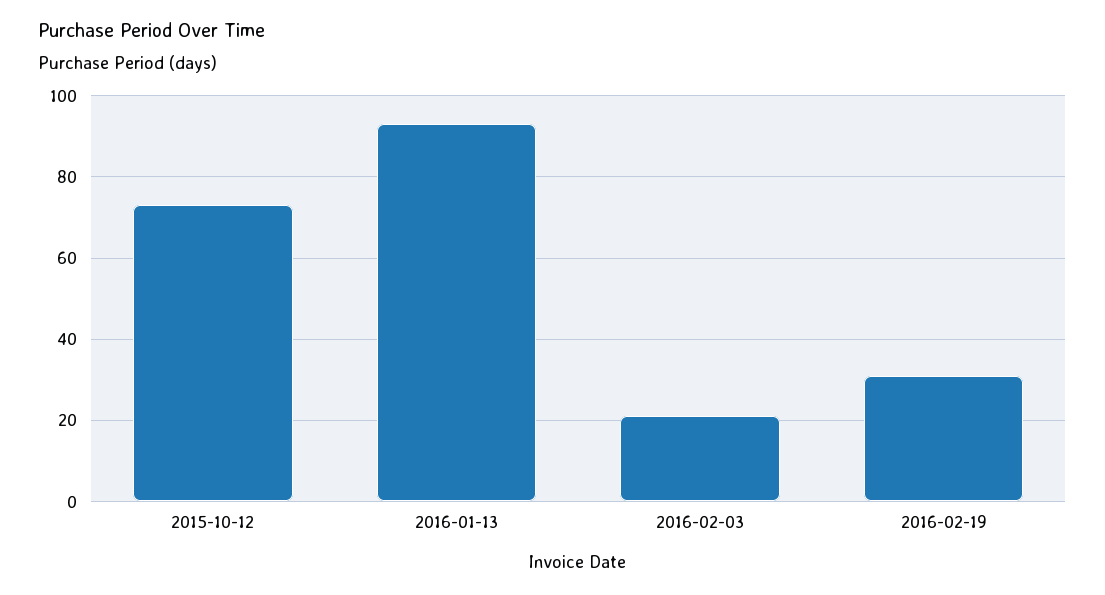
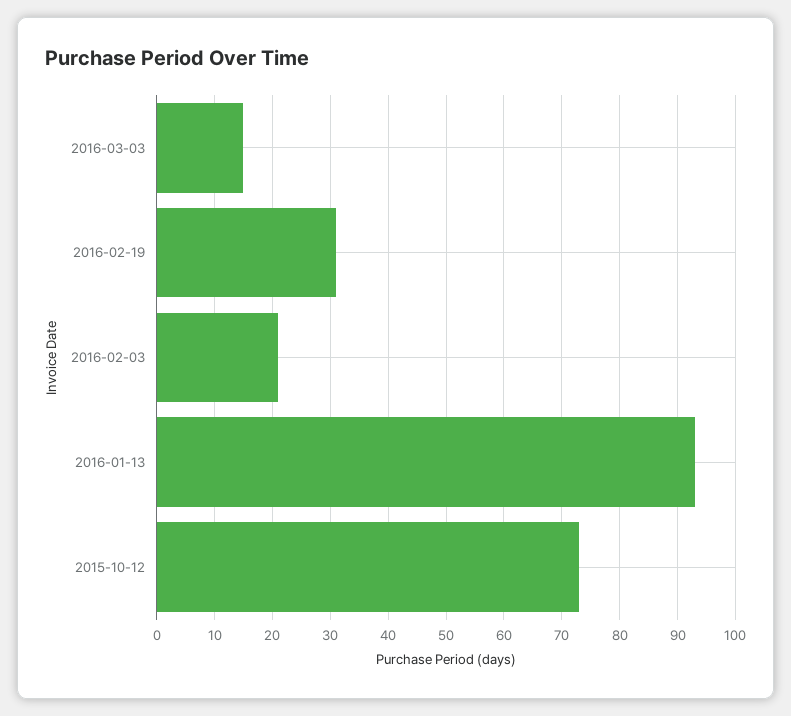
2016-03-03: none -> 15

